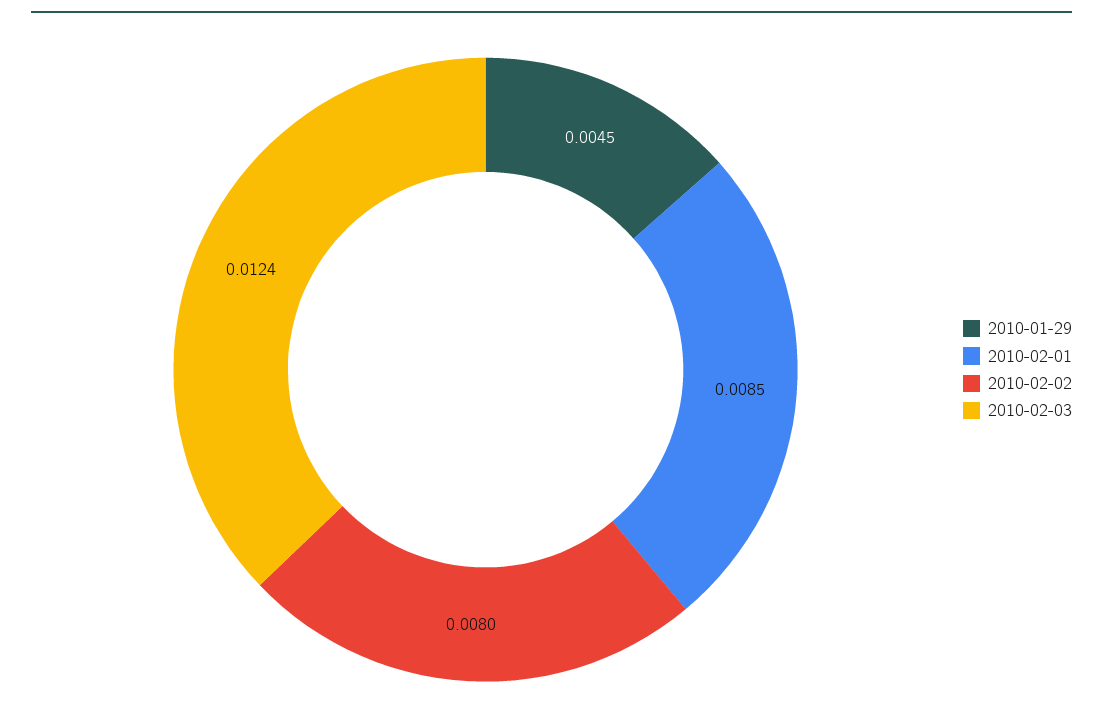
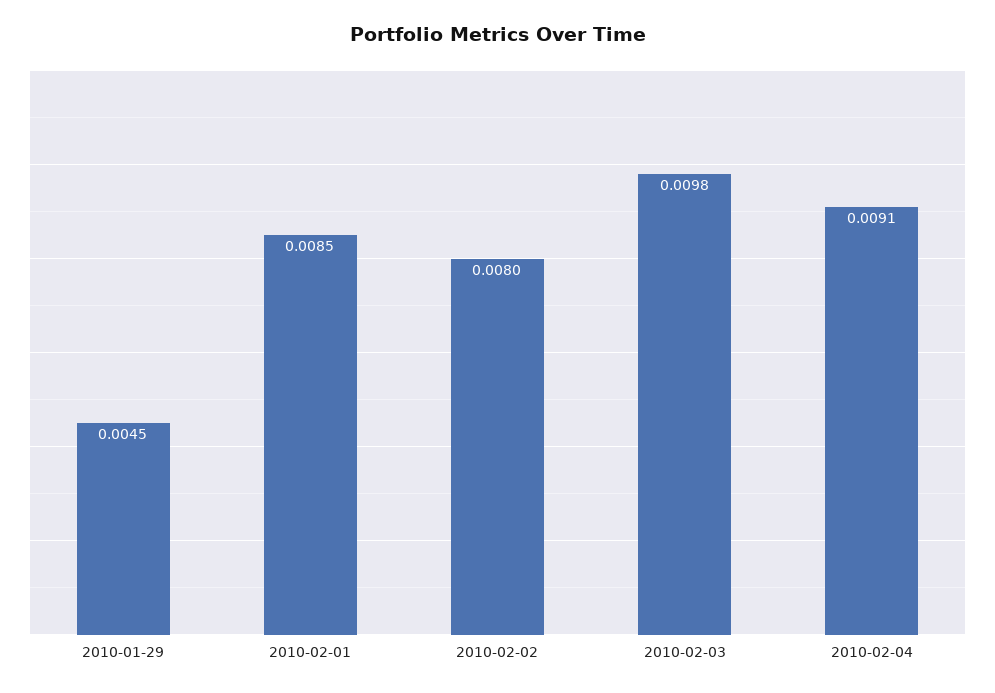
2010-02-03: 0.0124 -> 0.0098
2010-02-04: none -> 0.0091

